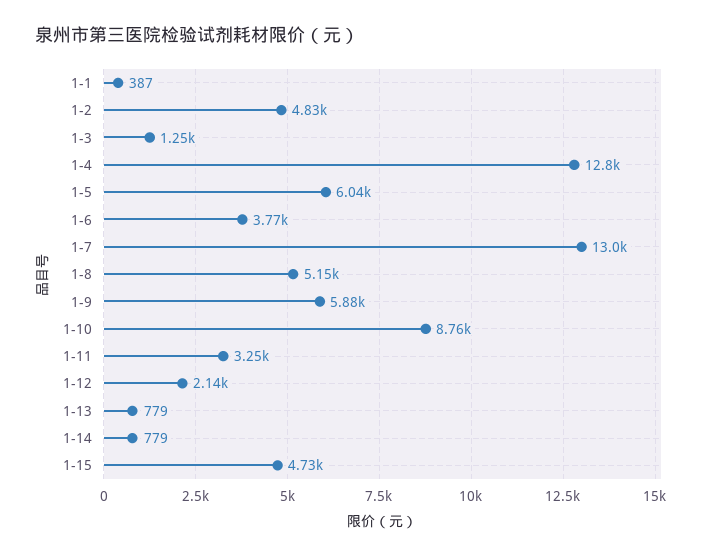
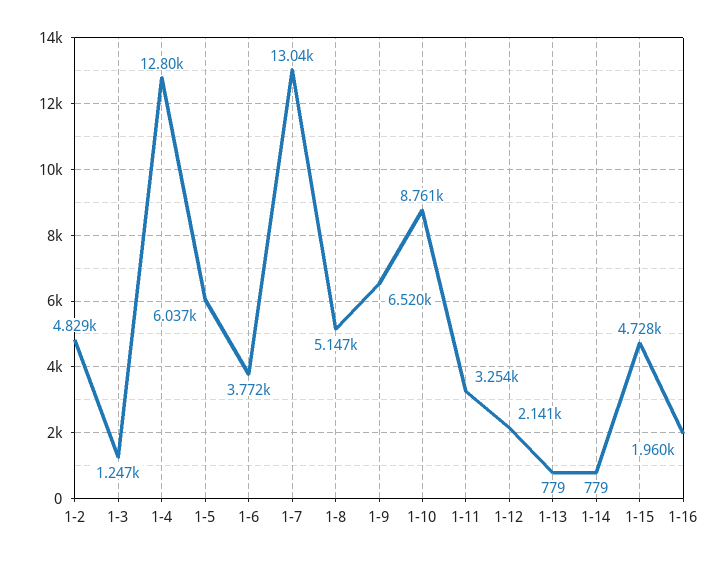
1-1: 387 -> none
1-9: 5880 -> 6520
1-16: none -> 1960

